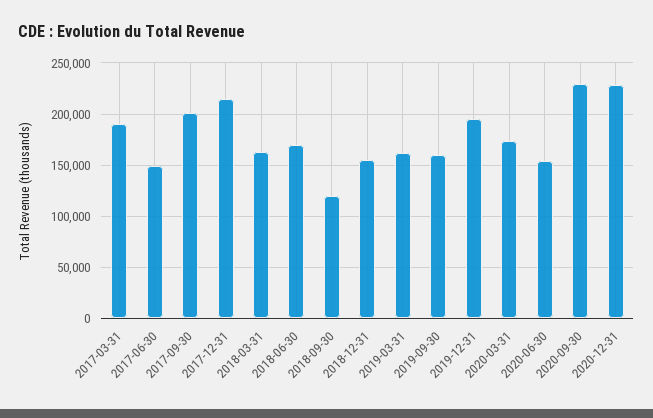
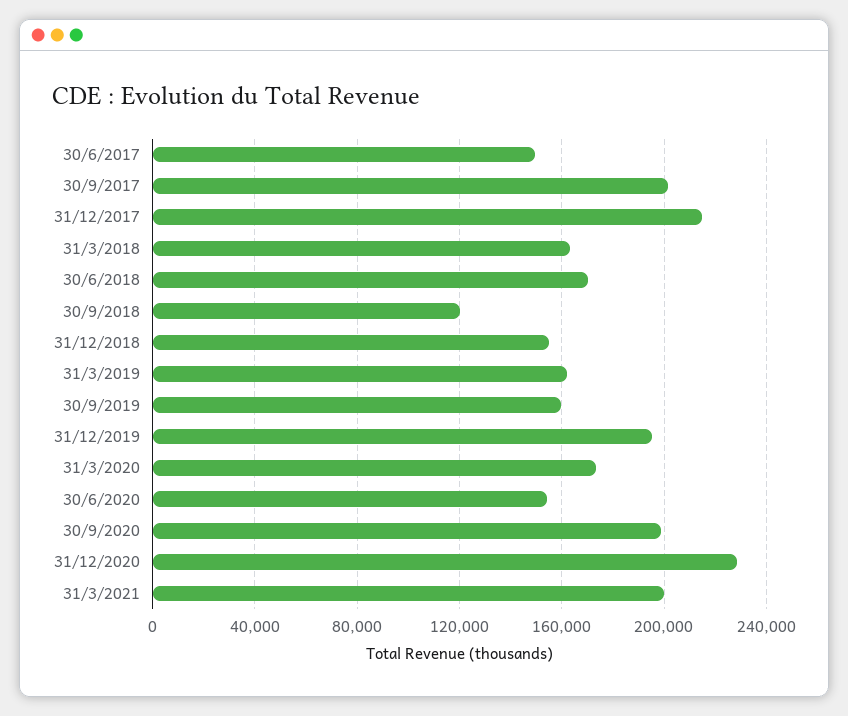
2017-03-31: 190000 -> none
2020-09-30: 230000 -> 200000
31/3/2021: none -> 200000

